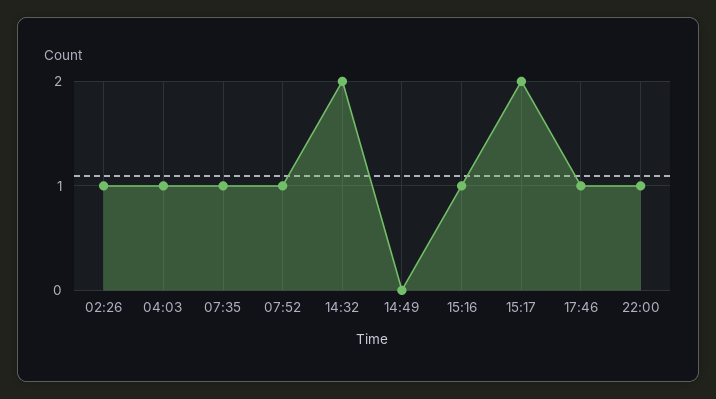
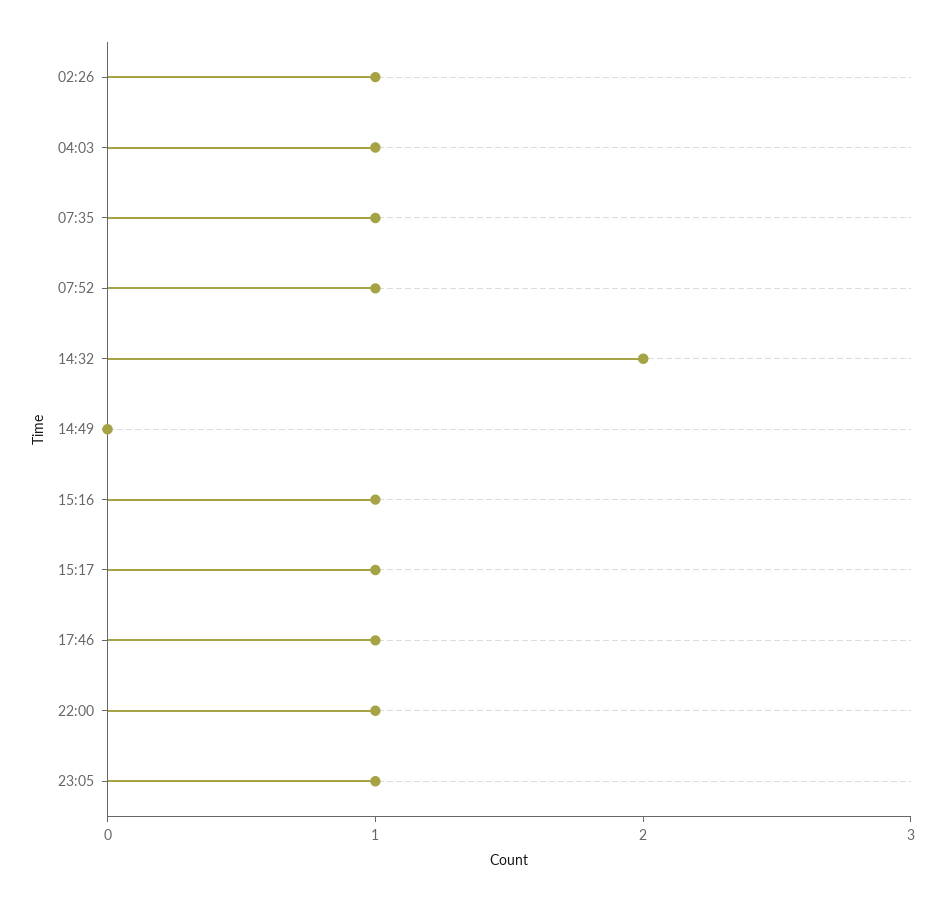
15:17: 2 -> 1
23:05: none -> 1

